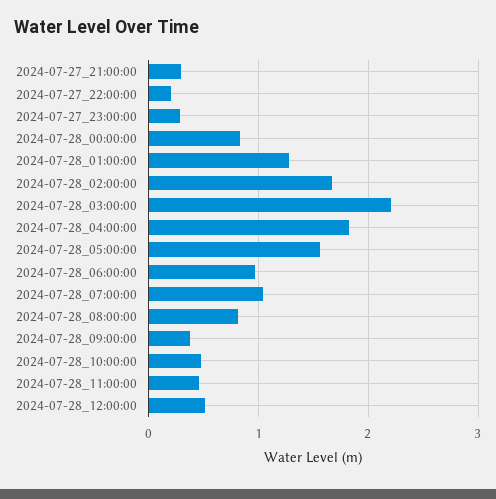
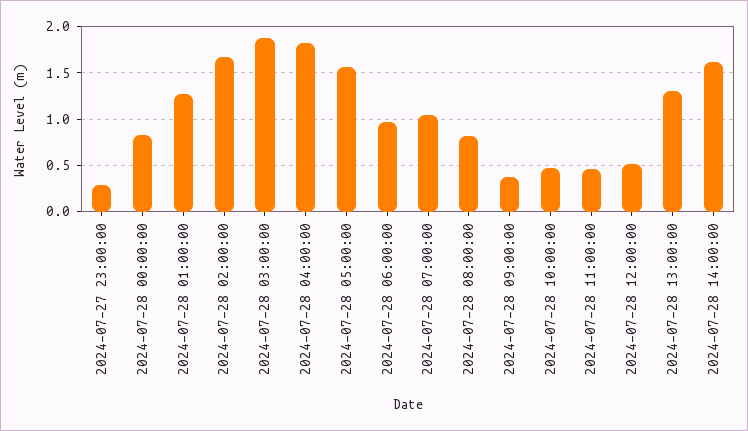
2024-07-27_21:00:00: 0.3 -> none
2024-07-27_22:00:00: 0.2 -> none
2024-07-28_03:00:00: 2.2 -> 1.9
2024-07-28 13:00:00: none -> 1.3
2024-07-28 14:00:00: none -> 1.6

